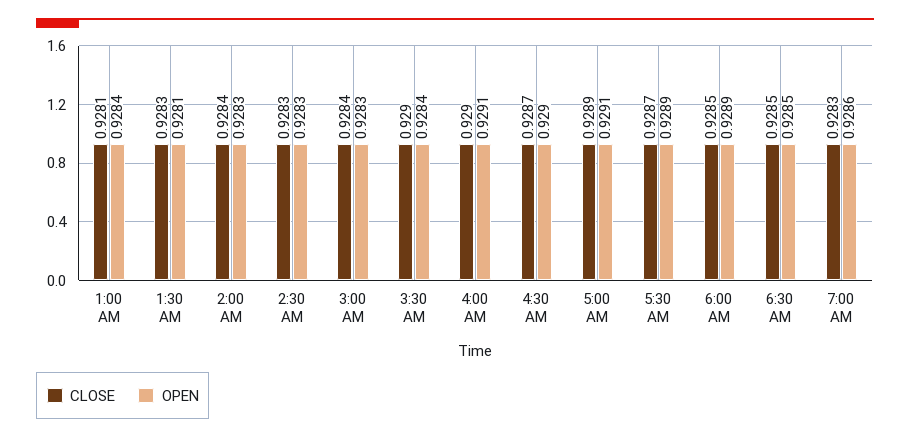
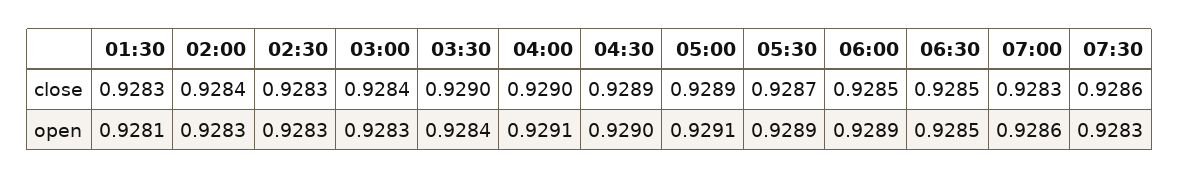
CLOSE, 1:00 AM: 0.9281 -> none
OPEN, 1:00 AM: 0.9284 -> none
CLOSE, 4:30 AM: 0.9287 -> 0.9289
CLOSE, 07:30: none -> 0.9286
OPEN, 07:30: none -> 0.9283

